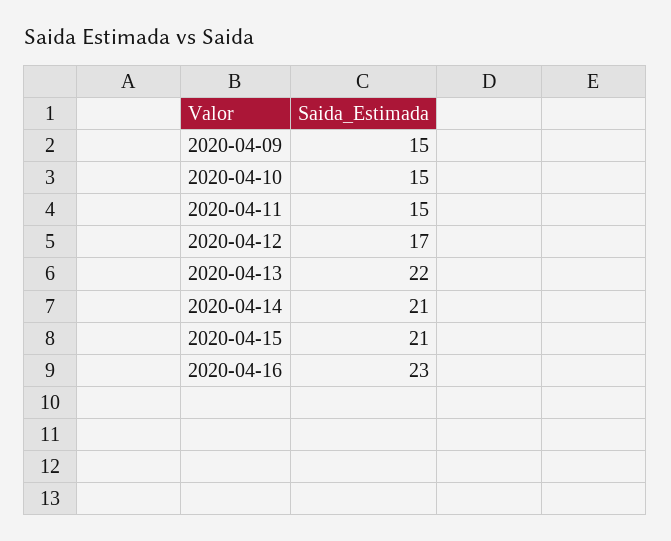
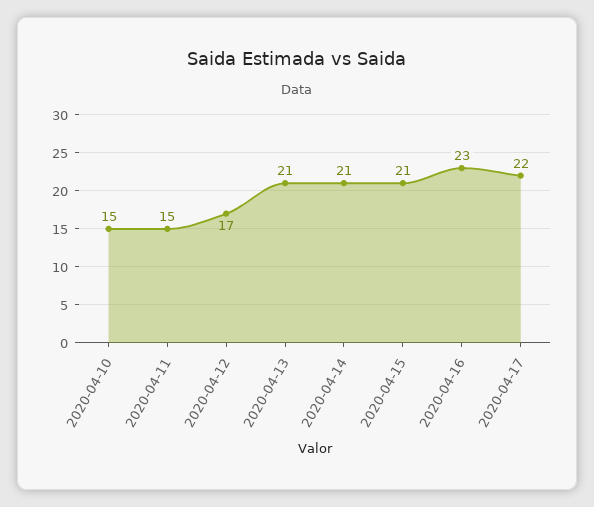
2020-04-09: 15 -> none
2020-04-13: 22 -> 21
2020-04-17: none -> 22

